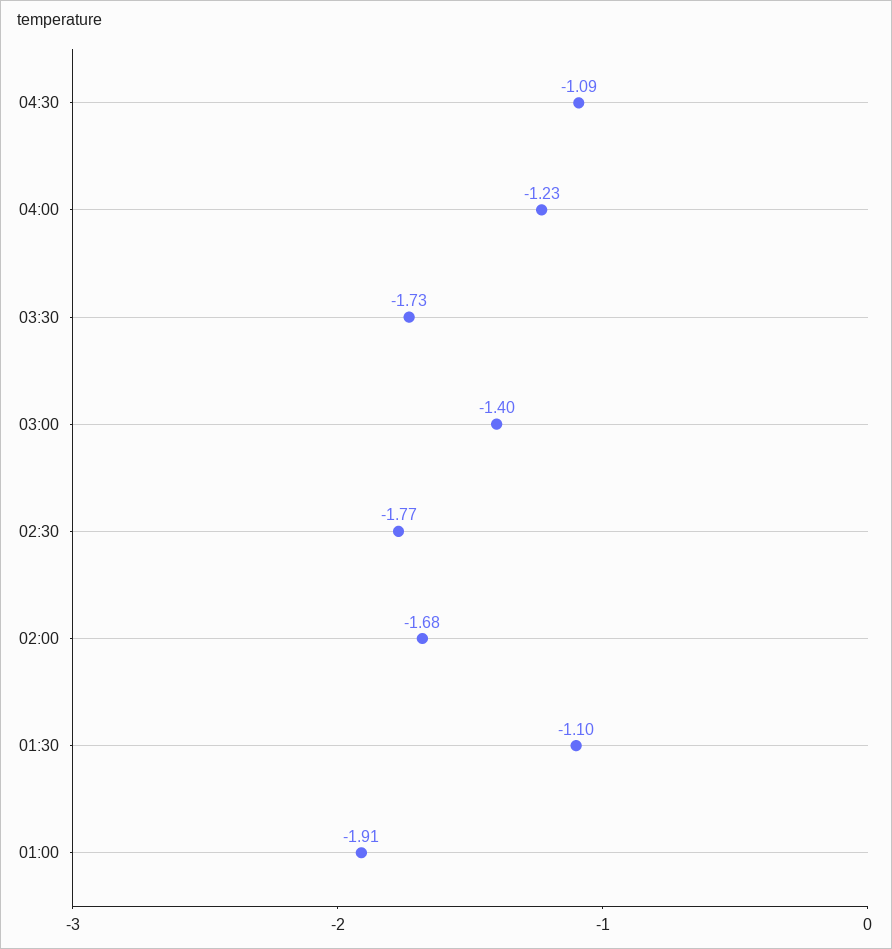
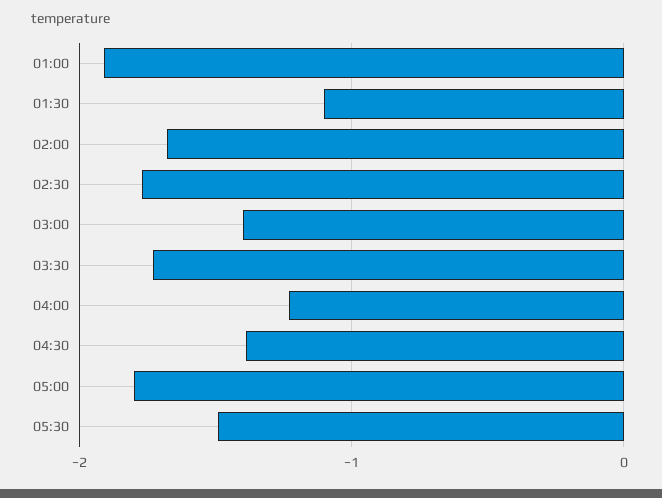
04:30: -1.09 -> -1.4
05:00: none -> -1.8
05:30: none -> -1.5

